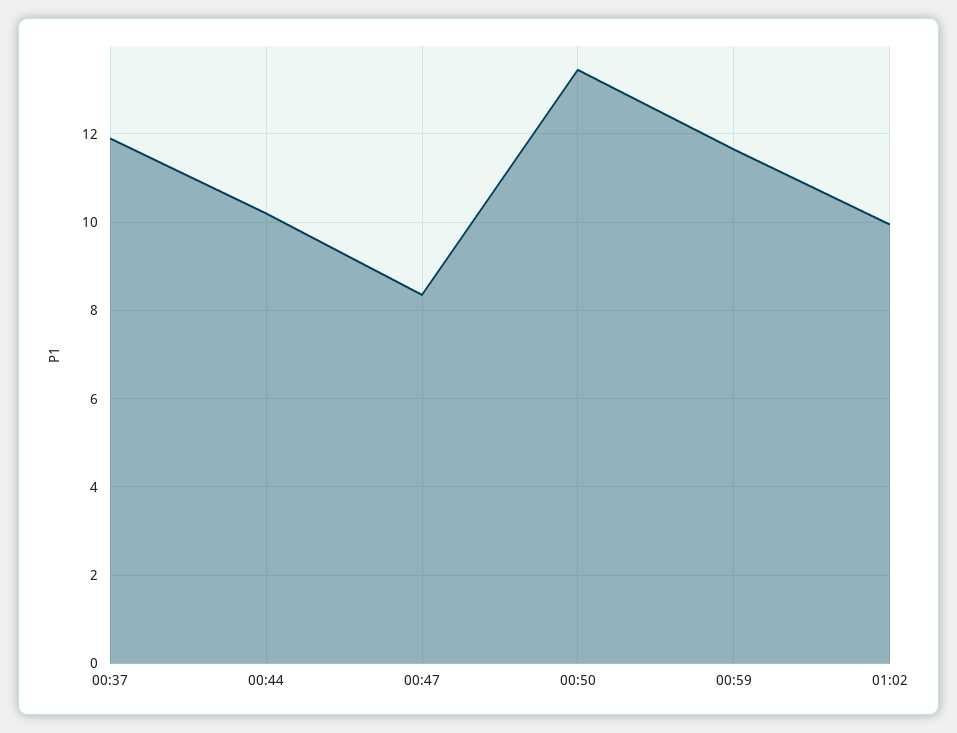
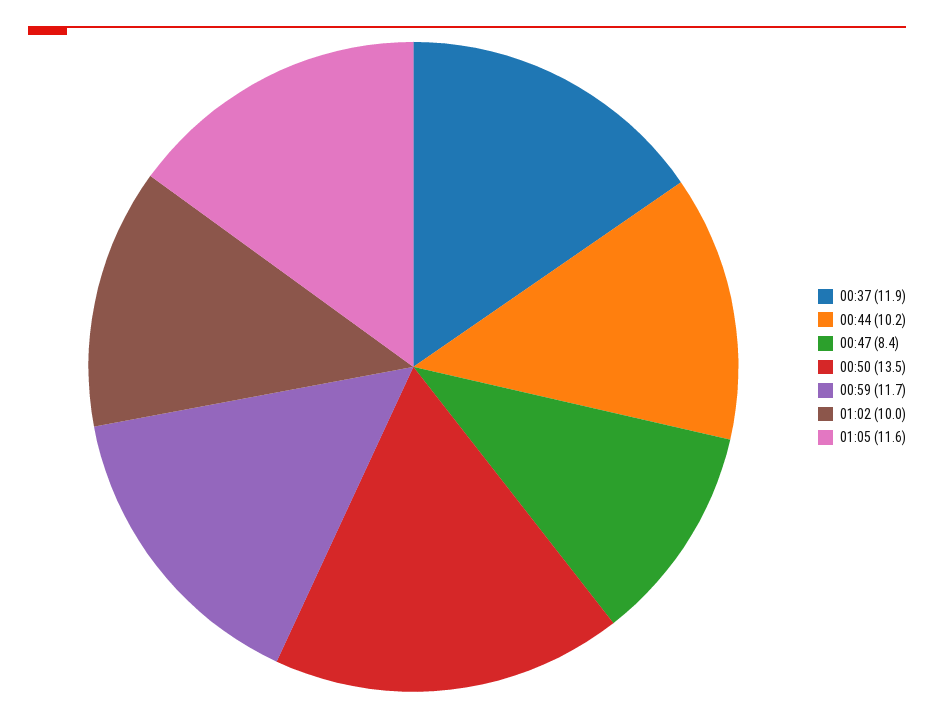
01:05: none -> 11.6

